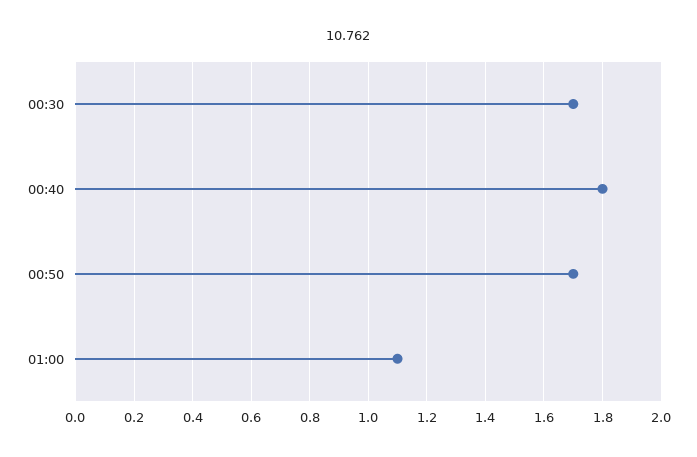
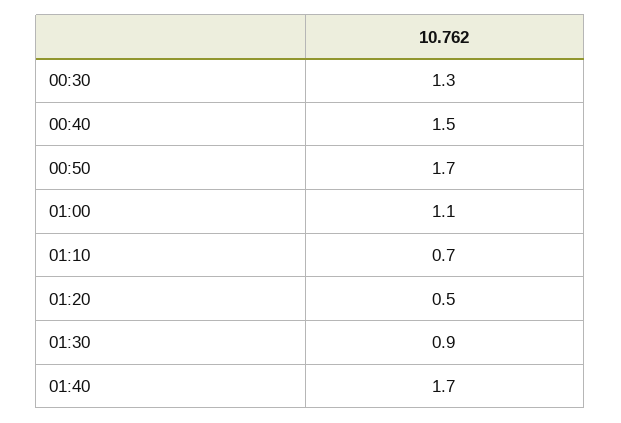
00:30: 1.7 -> 1.3
00:40: 1.8 -> 1.5
01:10: none -> 0.7
01:20: none -> 0.5
01:30: none -> 0.9
01:40: none -> 1.7

